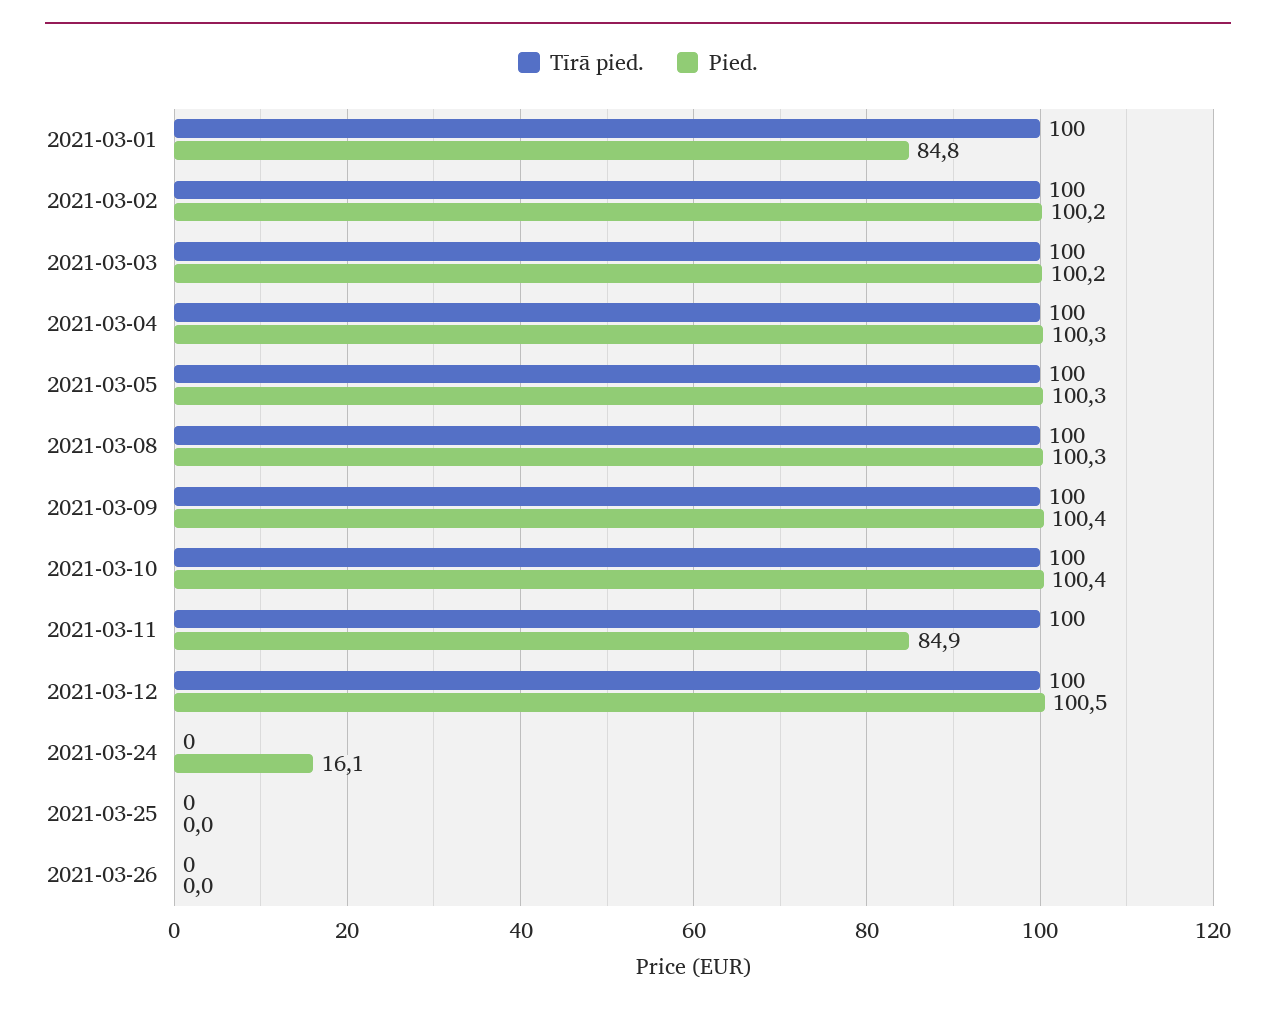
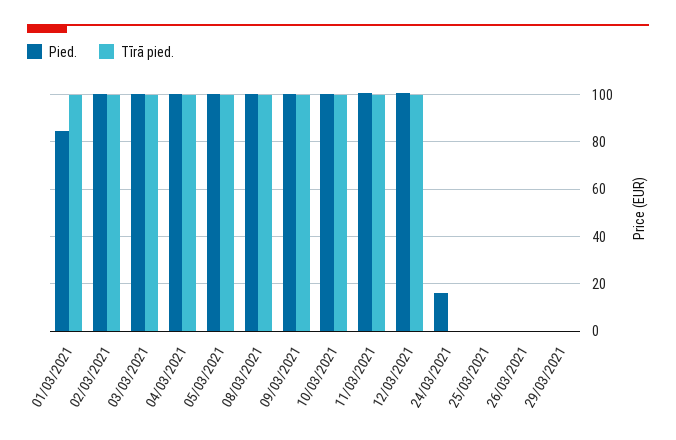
Pied., 2021-03-11: 84.9 -> 100
Pied., 29/03/2021: none -> 0
Tīrā pied., 29/03/2021: none -> 0

